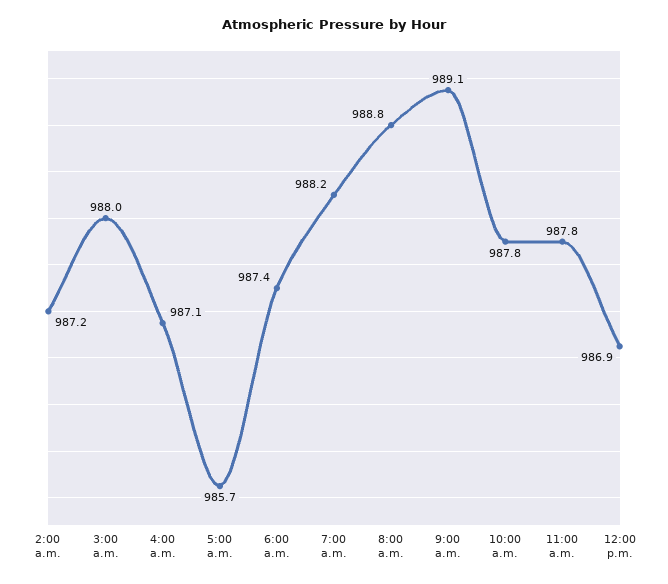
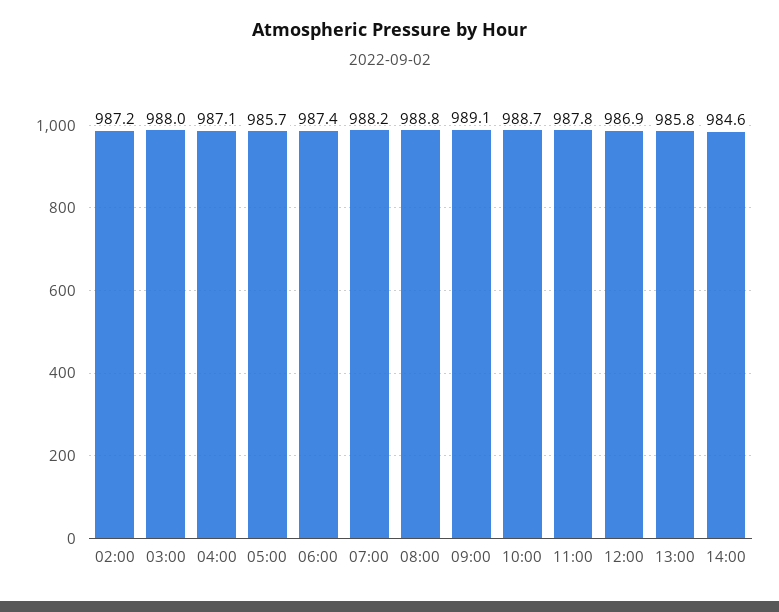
10:00 a.m.: 987.8 -> 988.7
13:00: none -> 985.8
14:00: none -> 984.6

